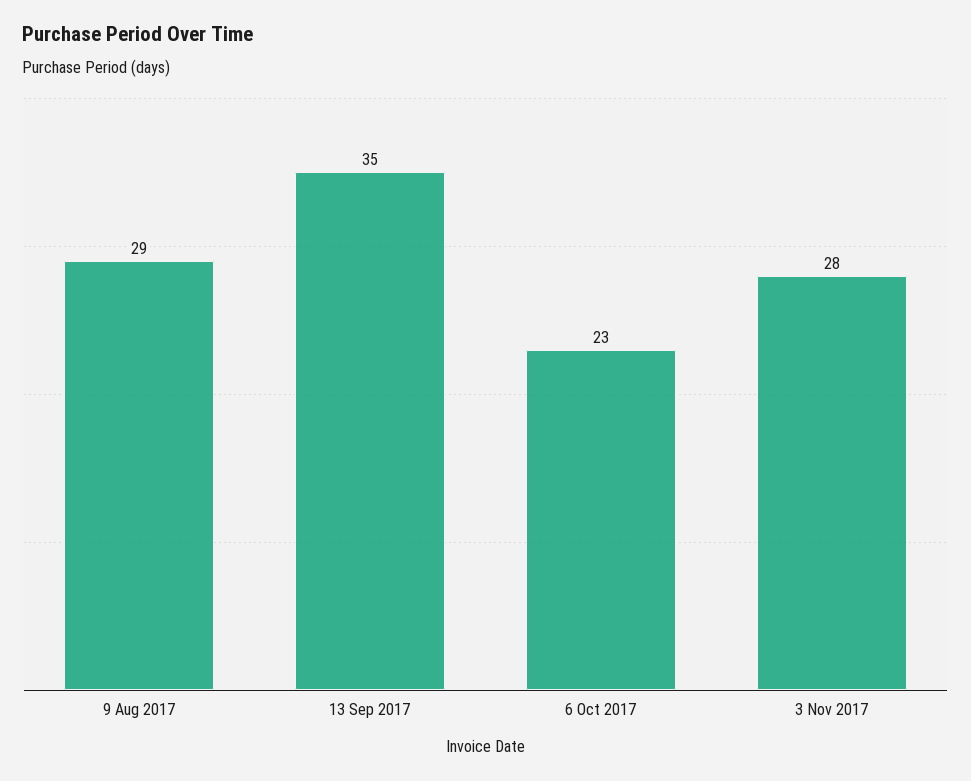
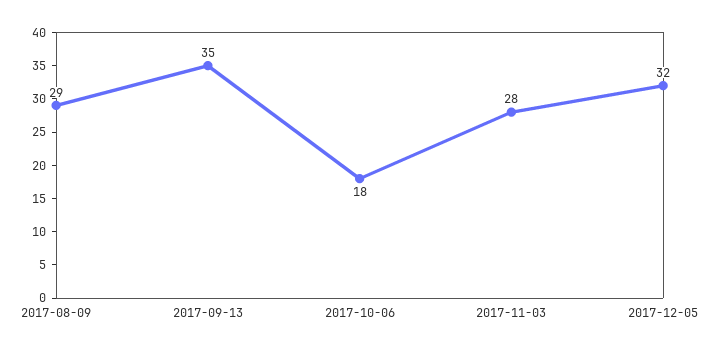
6 Oct 2017: 23 -> 18
2017-12-05: none -> 32

